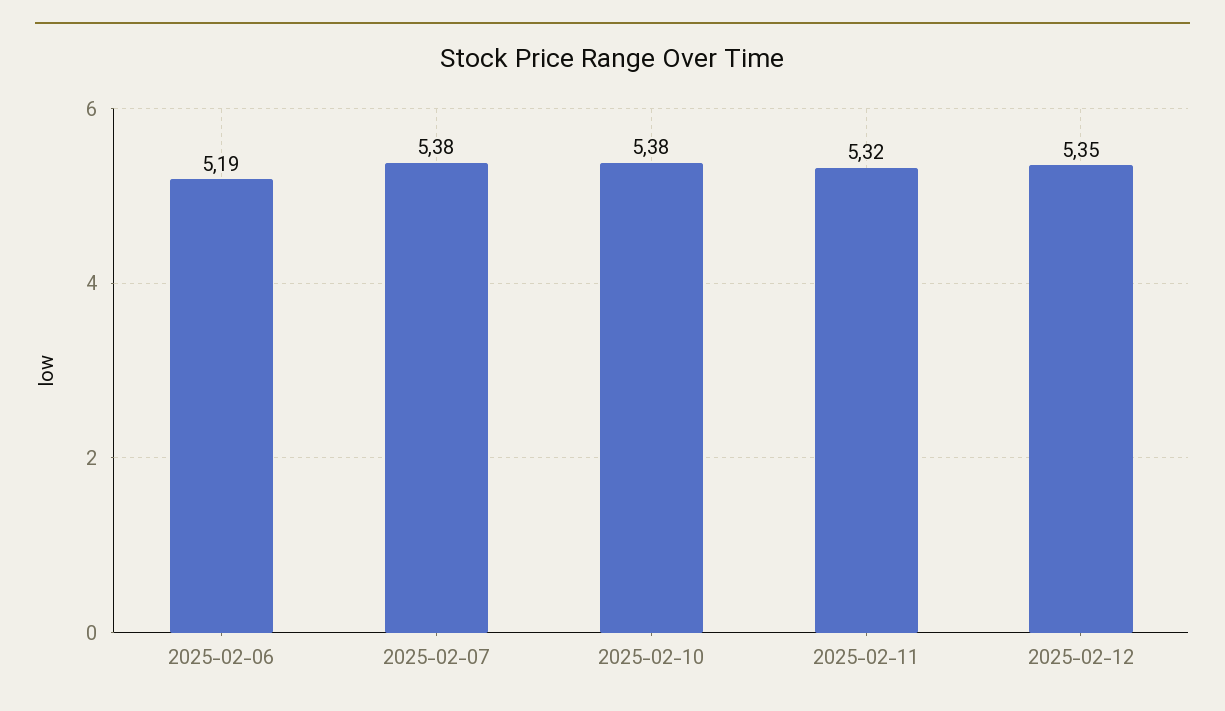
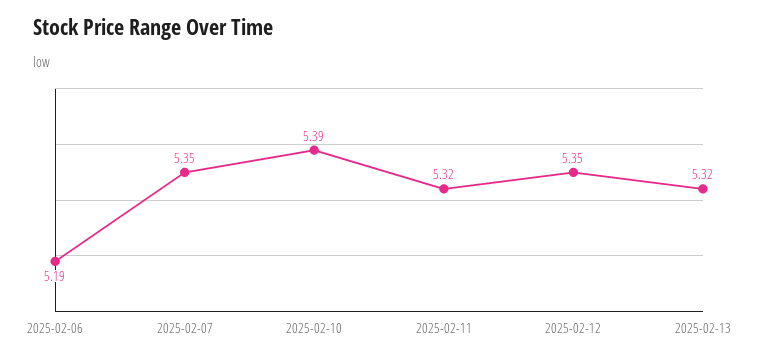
2025-02-07: 5.38 -> 5.35
2025-02-10: 5.38 -> 5.39
2025-02-13: none -> 5.32

